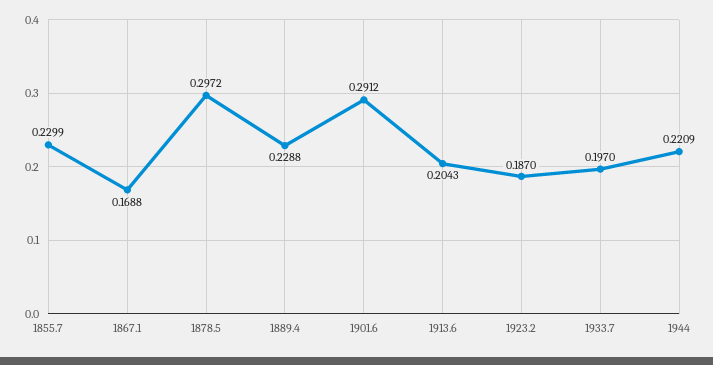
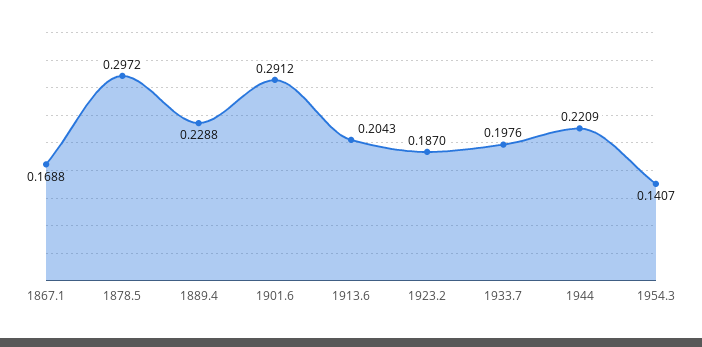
1855.7: 0.2299 -> none
1933.7: 0.197 -> 0.1976
1954.3: none -> 0.1407

